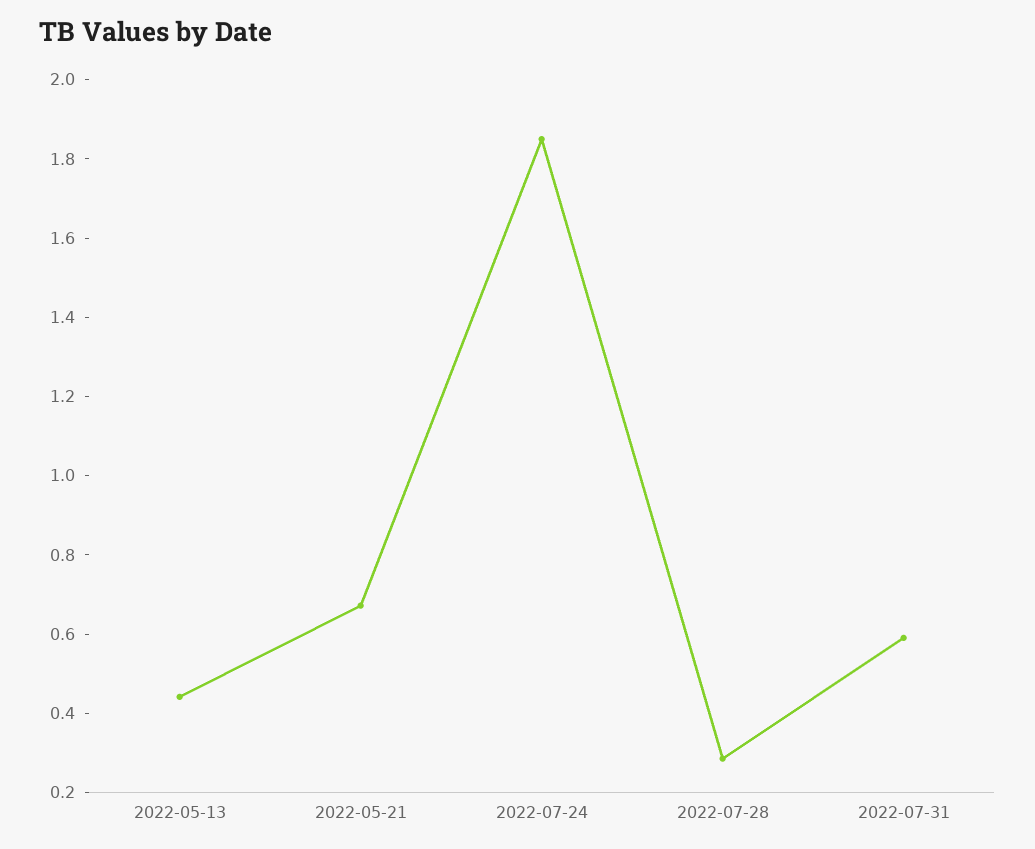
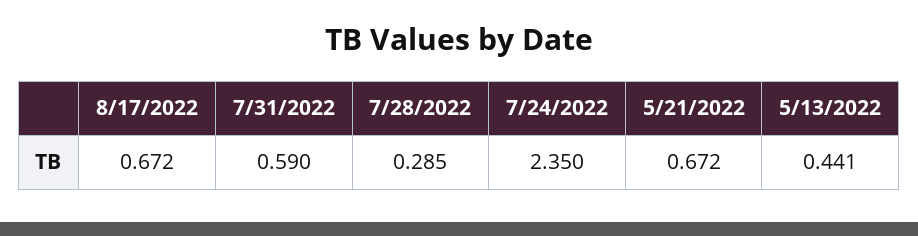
2022-07-24: 1.85 -> 2.35
8/17/2022: none -> 0.672

